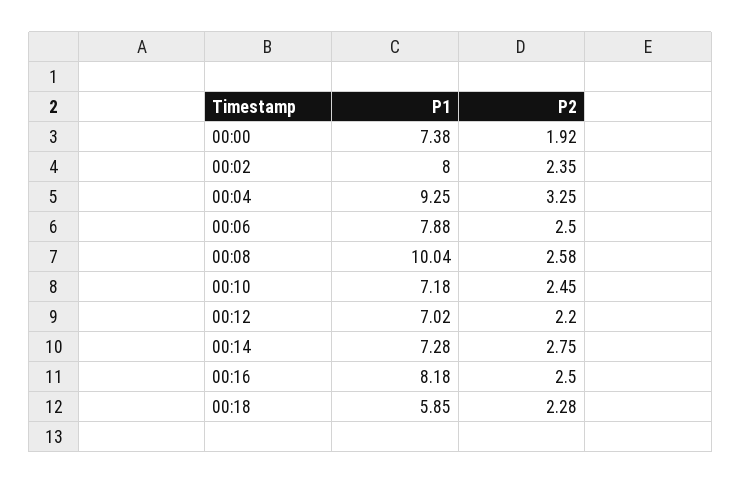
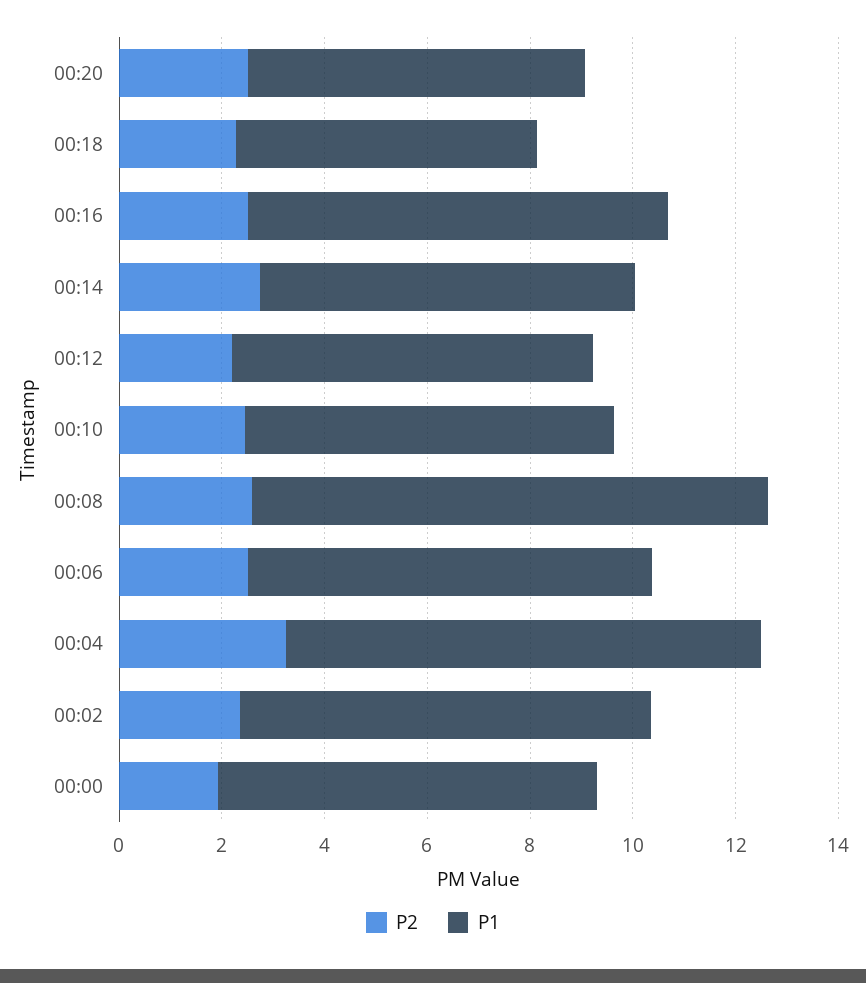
P2, 00:20: none -> 2.5
P1, 00:20: none -> 6.5

